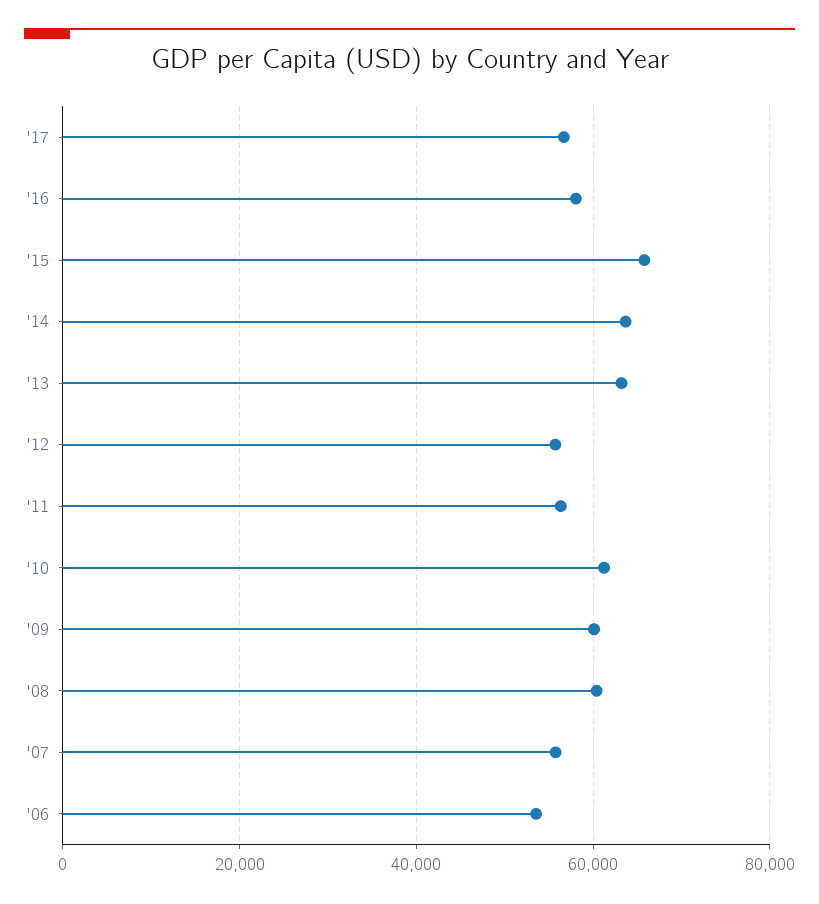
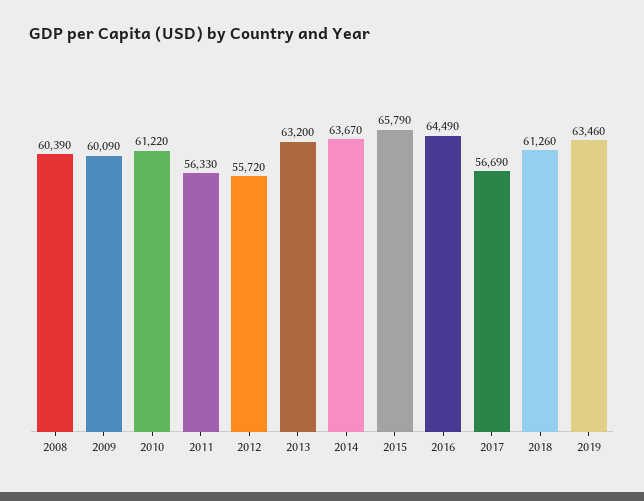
'16: 58000 -> 64490
'07: 56000 -> none
'06: 54000 -> none
2018: none -> 61260
2019: none -> 63460

